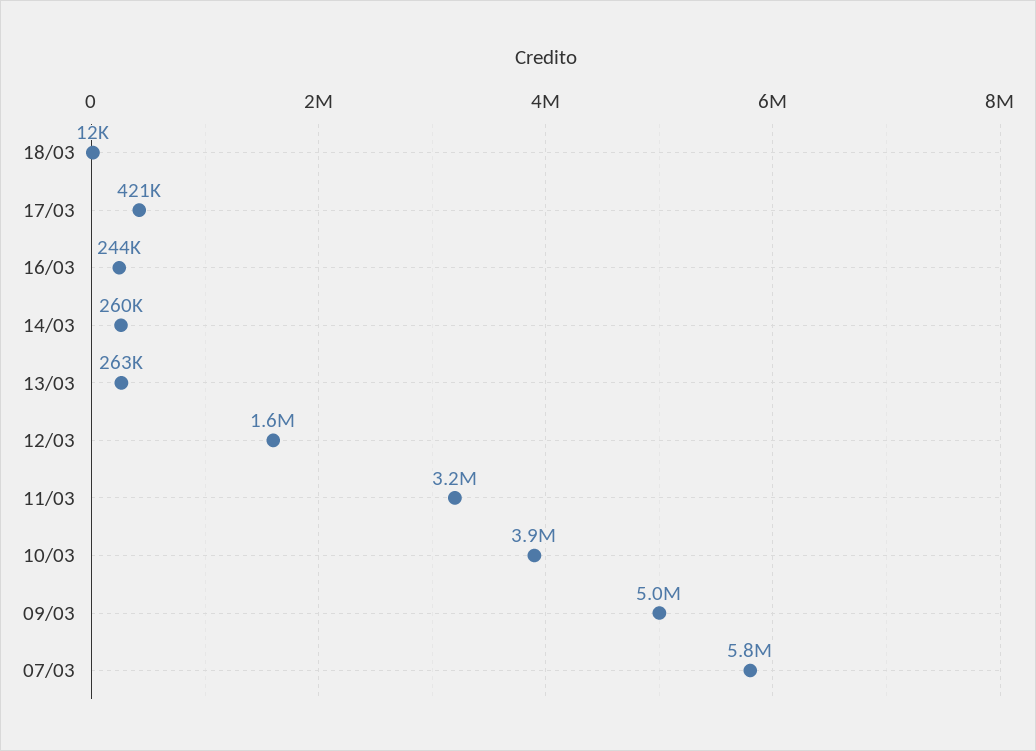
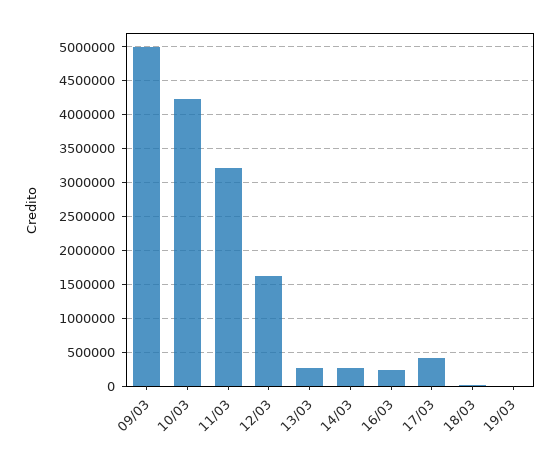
10/03: 3900000 -> 4200000
07/03: 5800000 -> none
19/03: none -> 0

